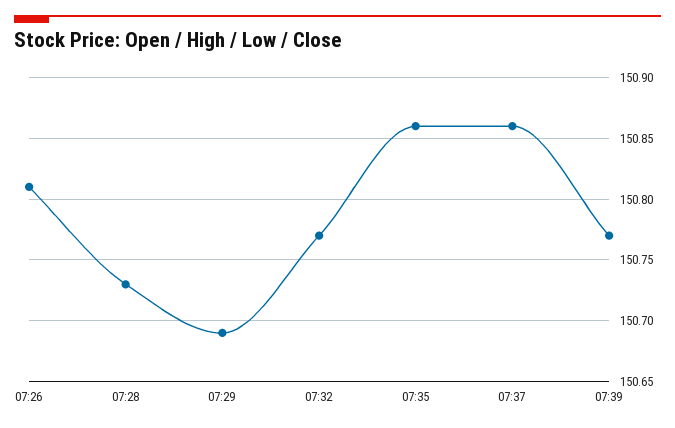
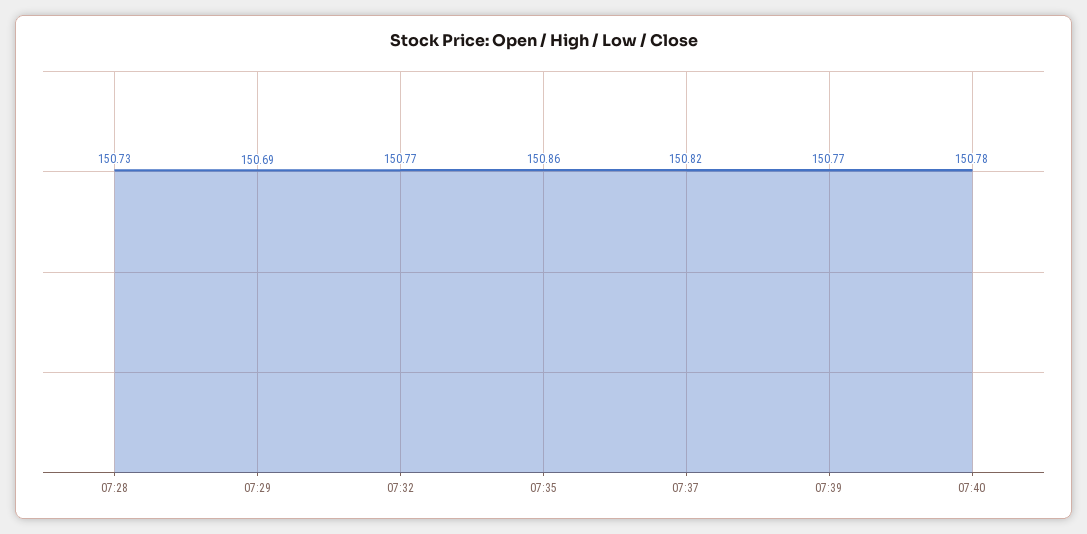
07:26: 150.81 -> none
07:37: 150.86 -> 150.82
07:40: none -> 150.78

